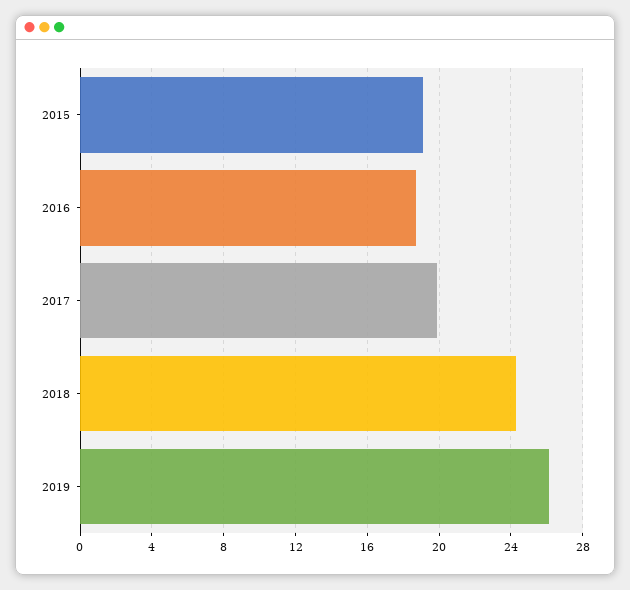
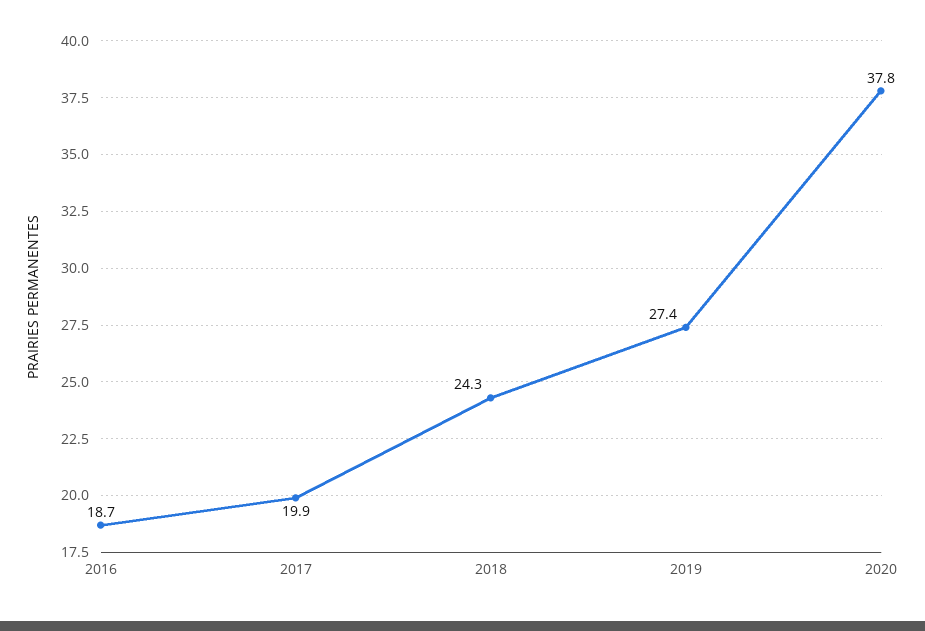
2015: 19 -> none
2019: 26 -> 27.4
2020: none -> 37.8

